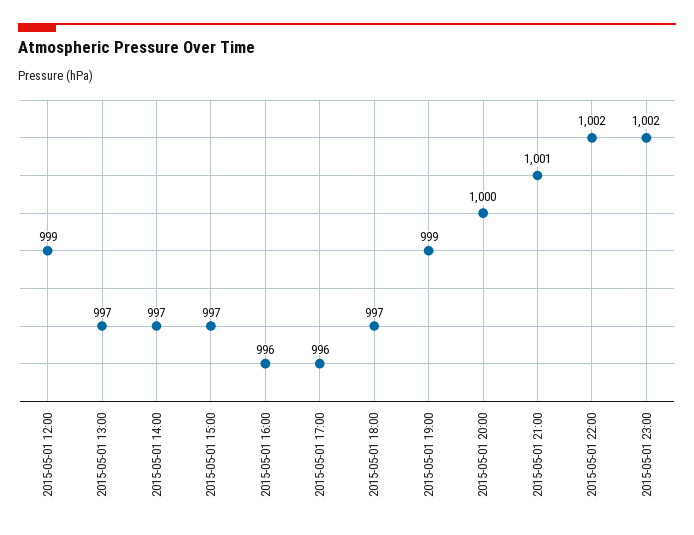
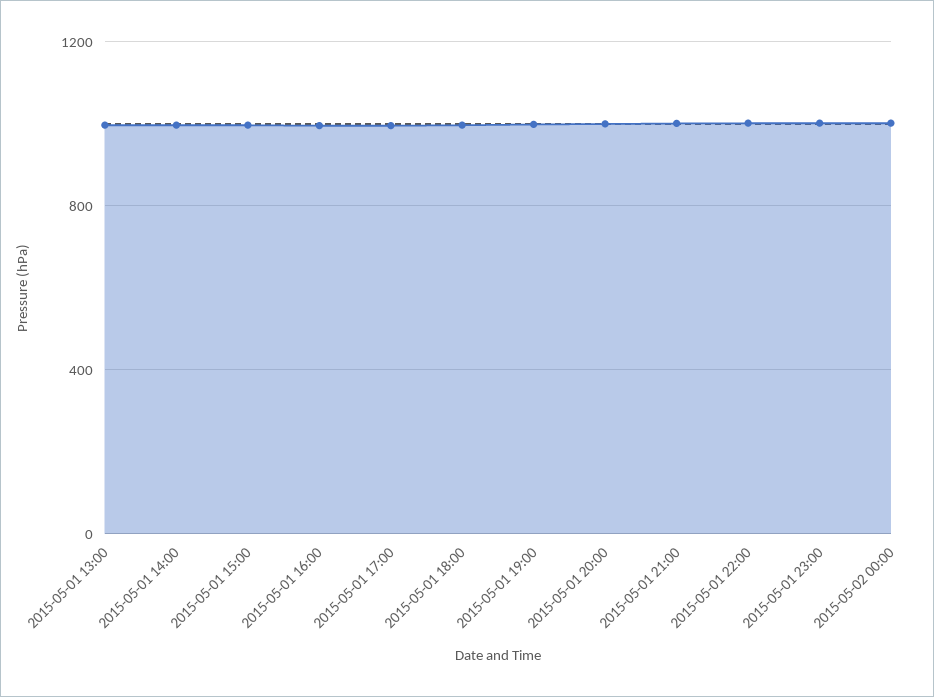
2015-05-01 12:00: 999 -> none
2015-05-02 00:00: none -> 1000

